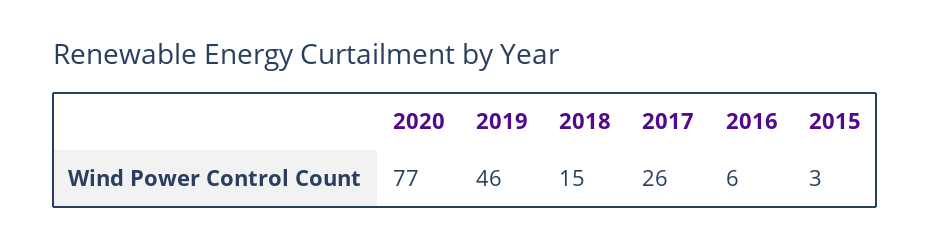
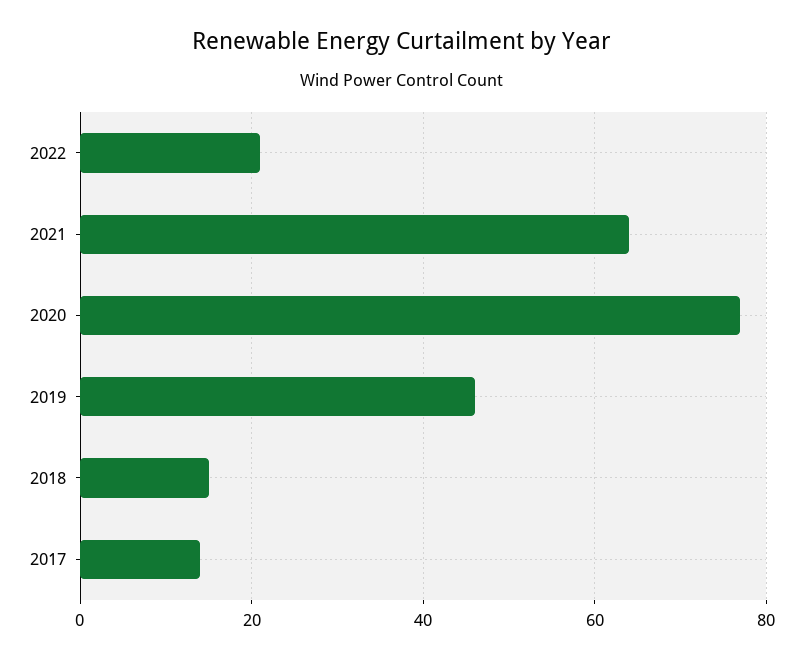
2017: 26 -> 15
2016: 6 -> none
2015: 3 -> none
2022: none -> 20
2021: none -> 65

